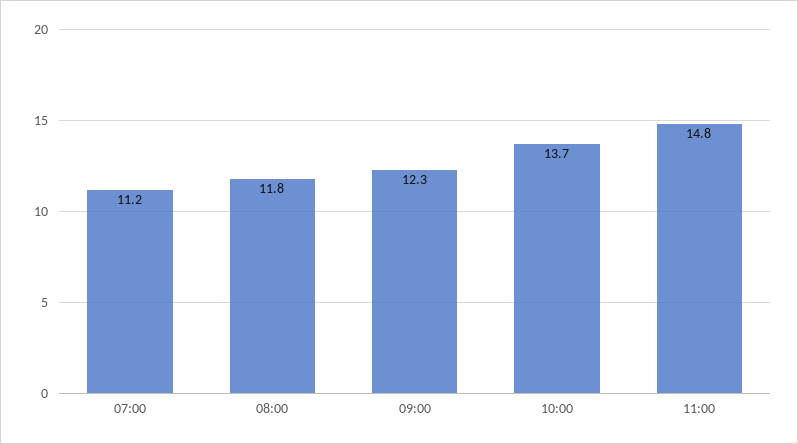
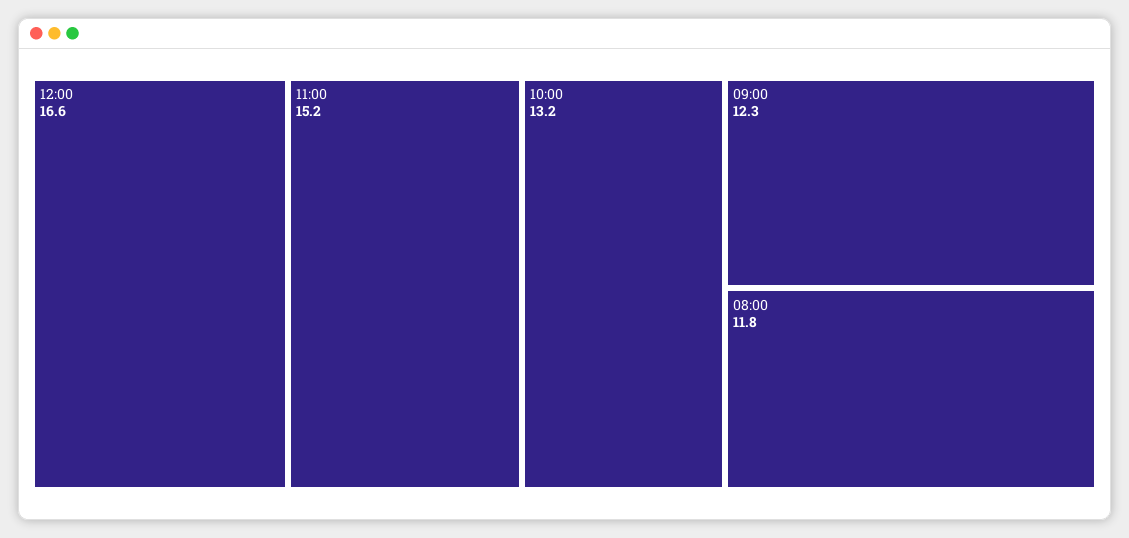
07:00: 11.2 -> none
10:00: 13.7 -> 13.2
11:00: 14.8 -> 15.2
12:00: none -> 16.6

